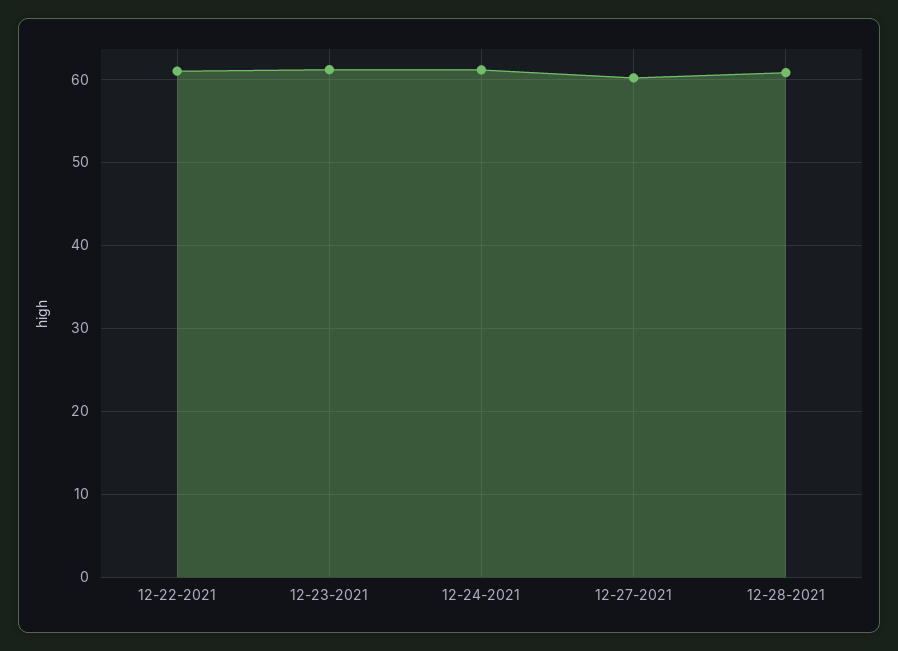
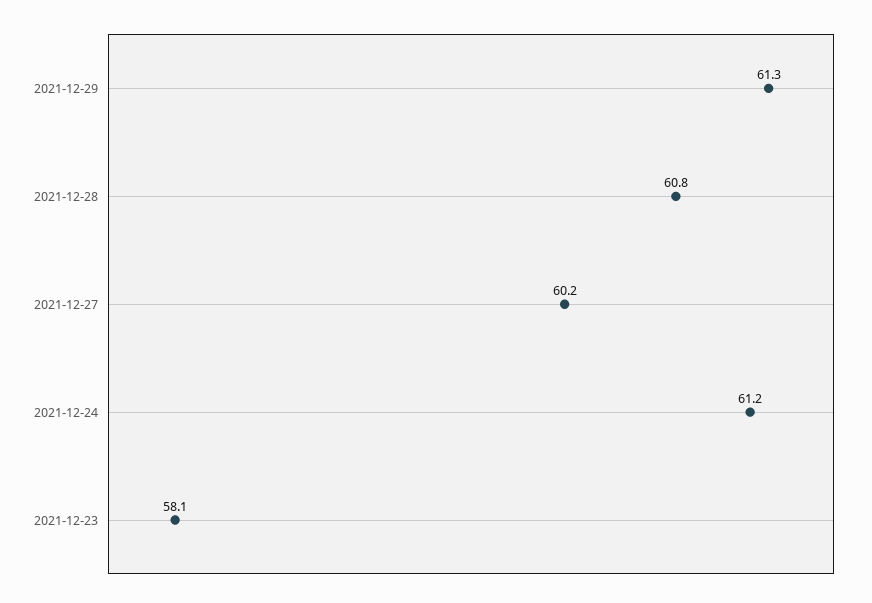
12-22-2021: 61 -> none
12-23-2021: 61 -> 58.1
2021-12-29: none -> 61.3

